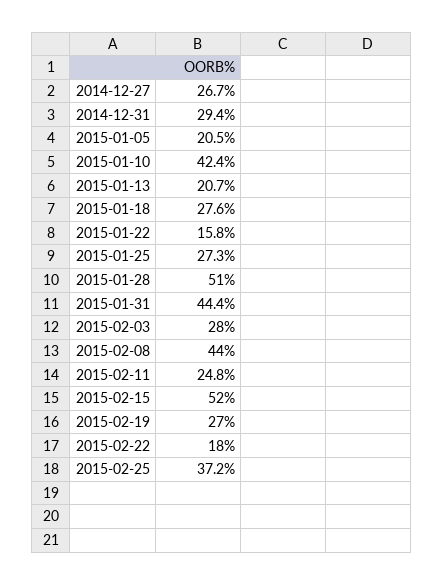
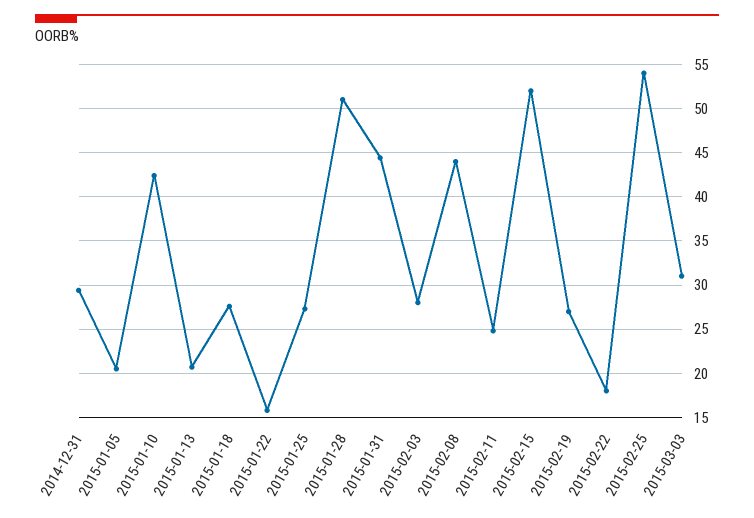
2014-12-27: 26.7 -> none
2015-02-25: 37.2 -> 54
2015-03-03: none -> 31

